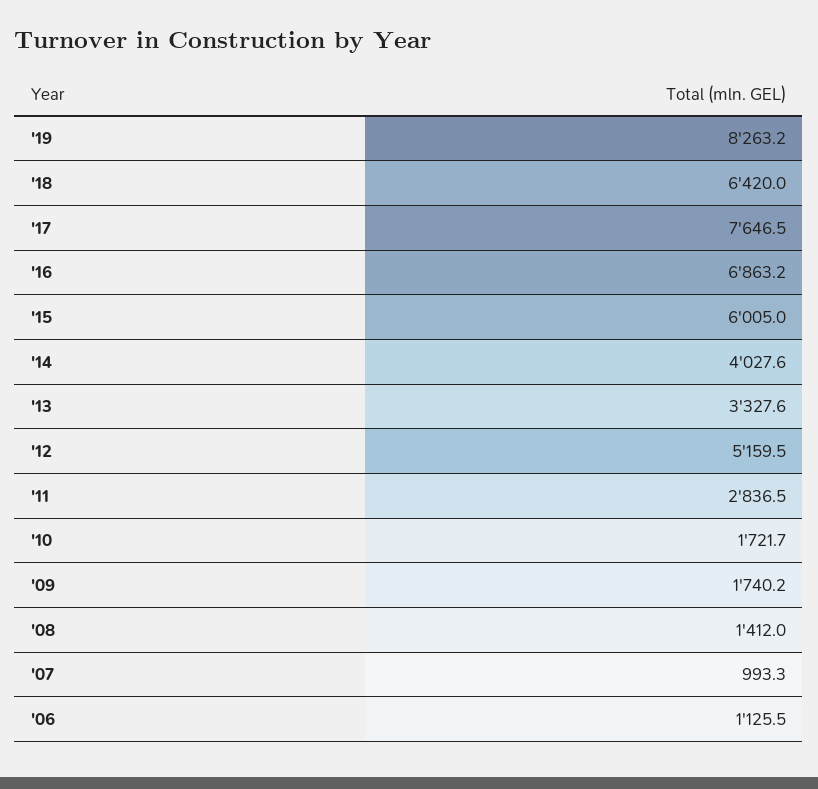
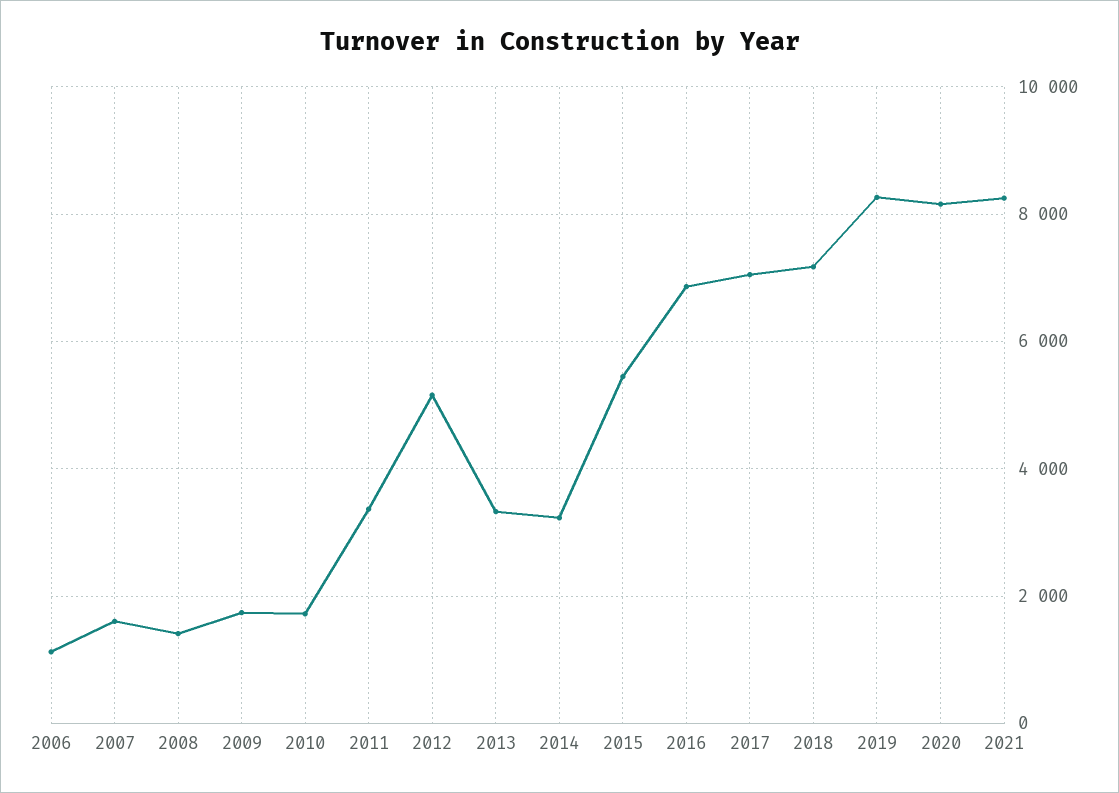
'18: 6420 -> 7200
'17: 7646.5 -> 7000
'15: 6005 -> 5400
'14: 4027.6 -> 3200
'11: 2836.5 -> 3400
'07: 993.3 -> 1600
2020: none -> 8200
2021: none -> 8200

